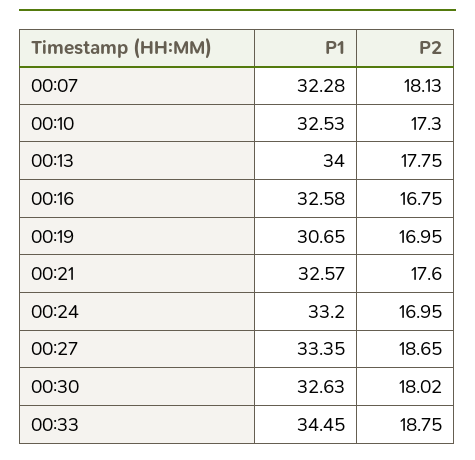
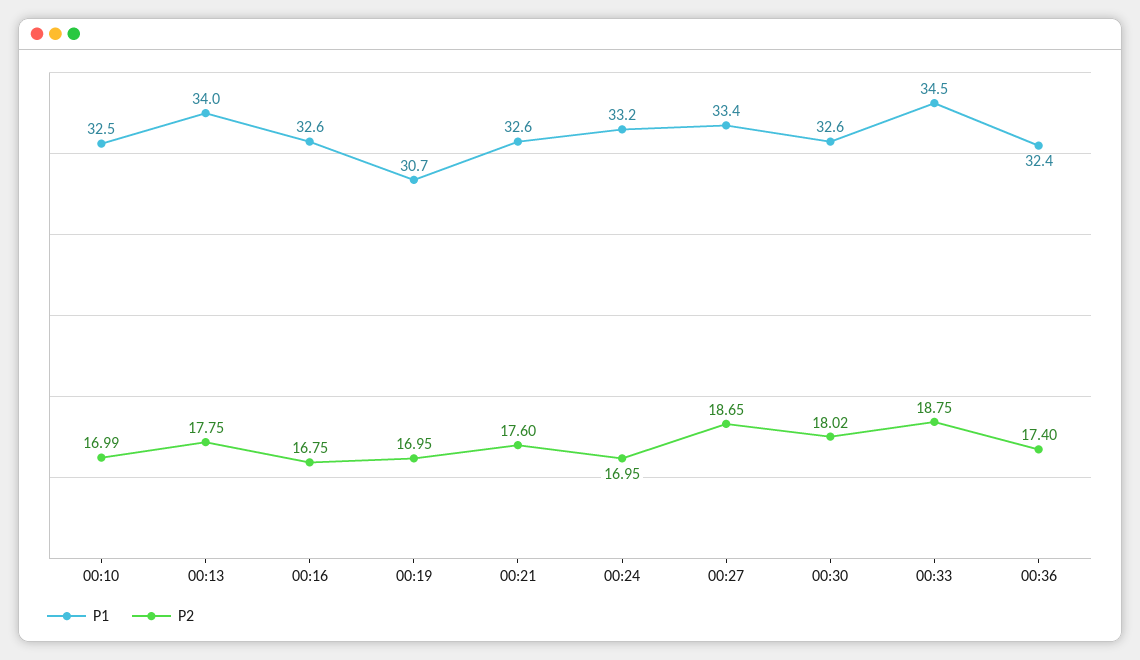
P1, 00:07: 32.28 -> none
P2, 00:07: 18.13 -> none
P2, 00:10: 17.3 -> 16.99
P1, 00:36: none -> 32.4
P2, 00:36: none -> 17.4

